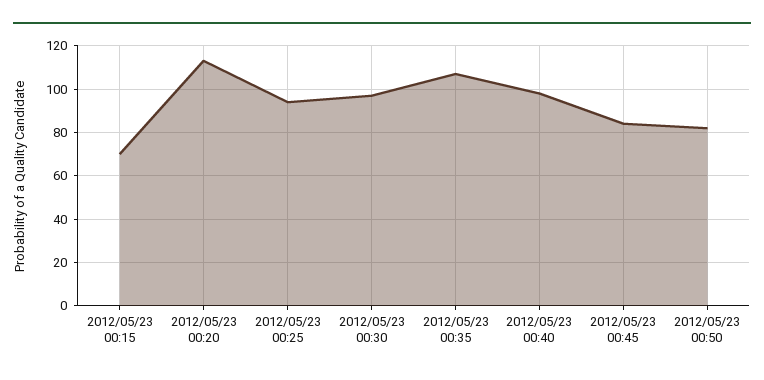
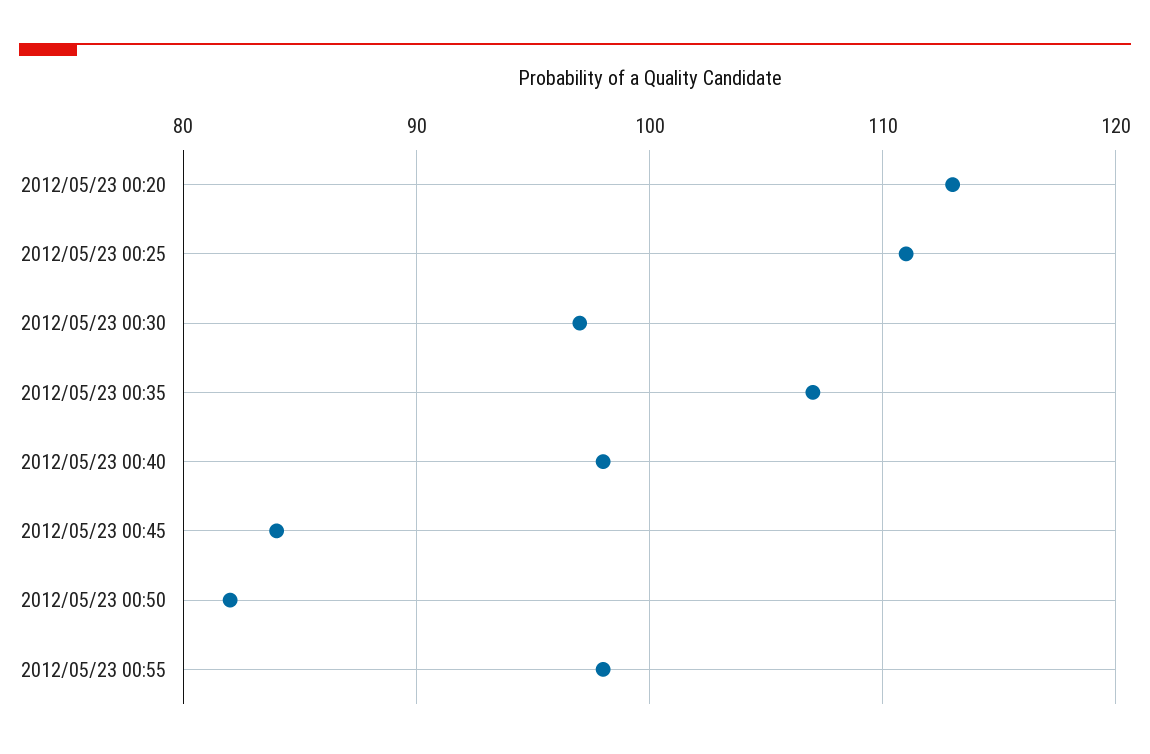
2012/05/23 00:15: 70 -> none
2012/05/23 00:25: 95 -> 111
2012/05/23 00:55: none -> 98

